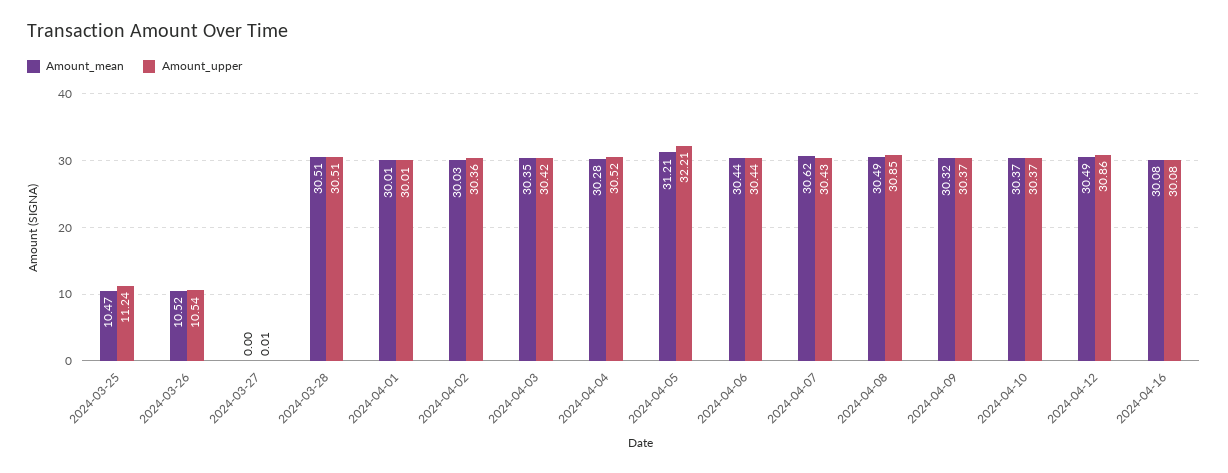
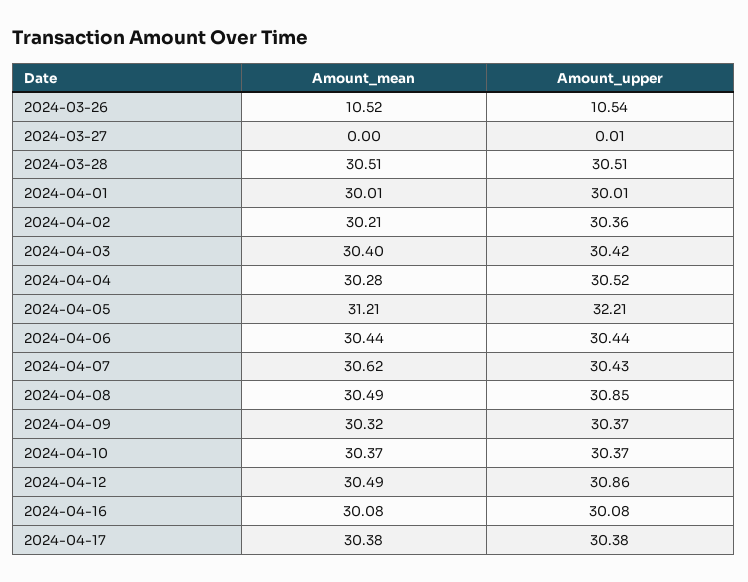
Amount_mean, 2024-03-25: 10.47 -> none
Amount_upper, 2024-03-25: 11.24 -> none
Amount_mean, 2024-04-02: 30.03 -> 30.21
Amount_mean, 2024-04-03: 30.35 -> 30.4
Amount_mean, 2024-04-17: none -> 30.38
Amount_upper, 2024-04-17: none -> 30.38

